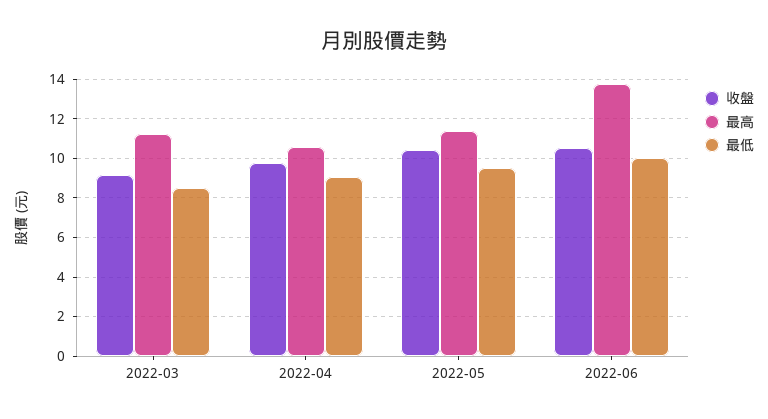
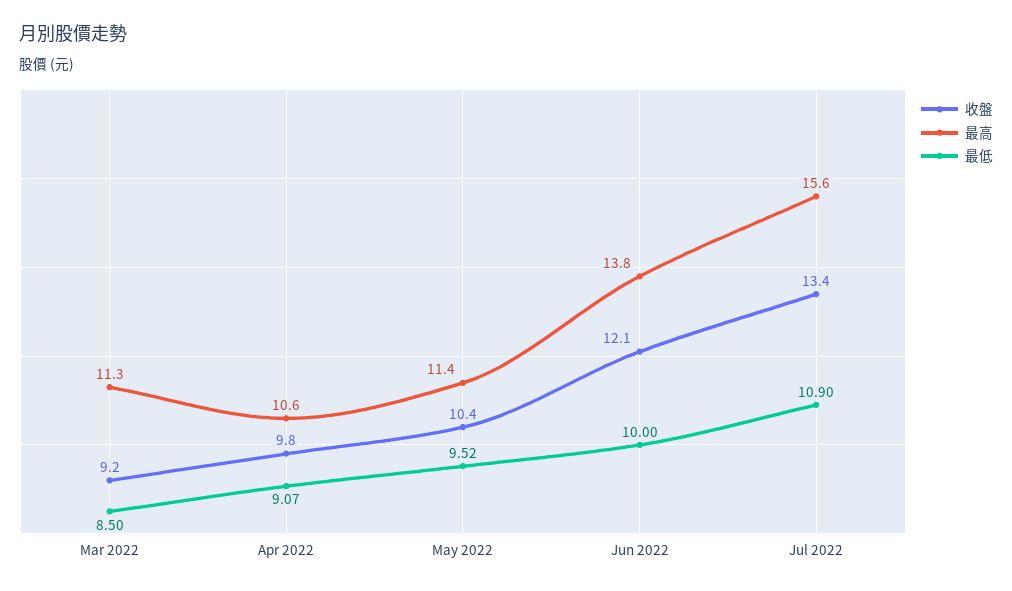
收盤, 2022-06: 10.5 -> 12.1
收盤, Jul 2022: none -> 13.4
最高, Jul 2022: none -> 15.6
最低, Jul 2022: none -> 10.9

